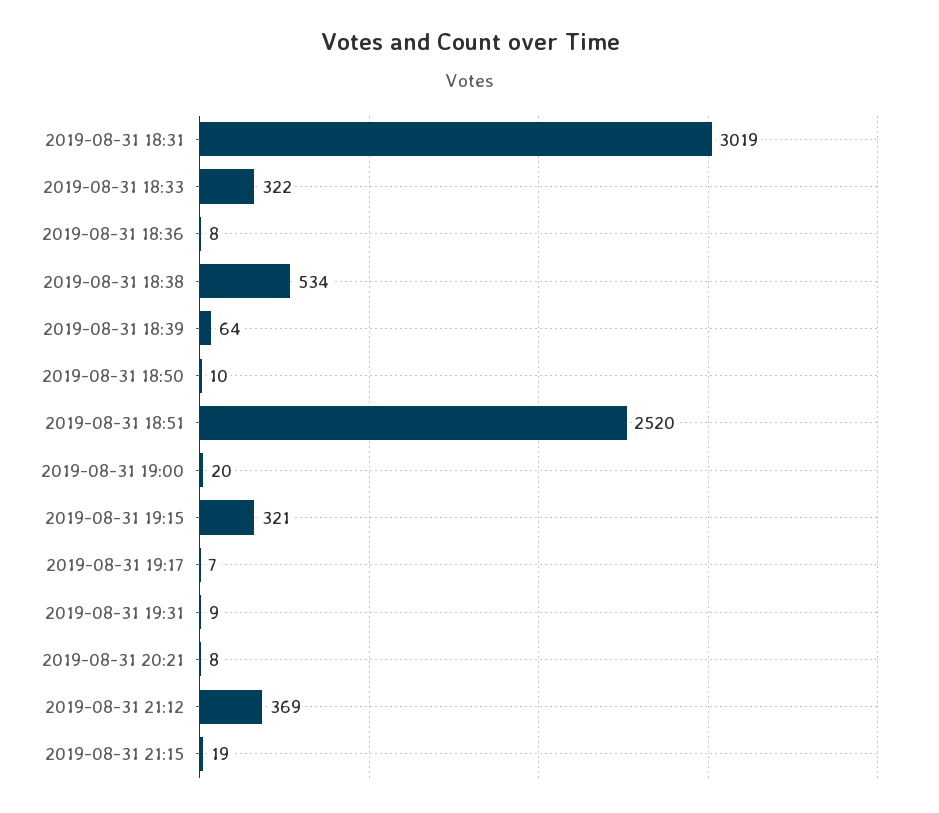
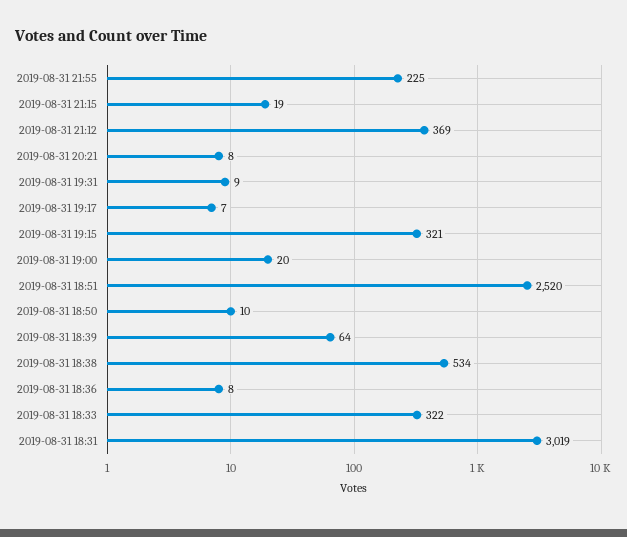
2019-08-31 21:55: none -> 225

